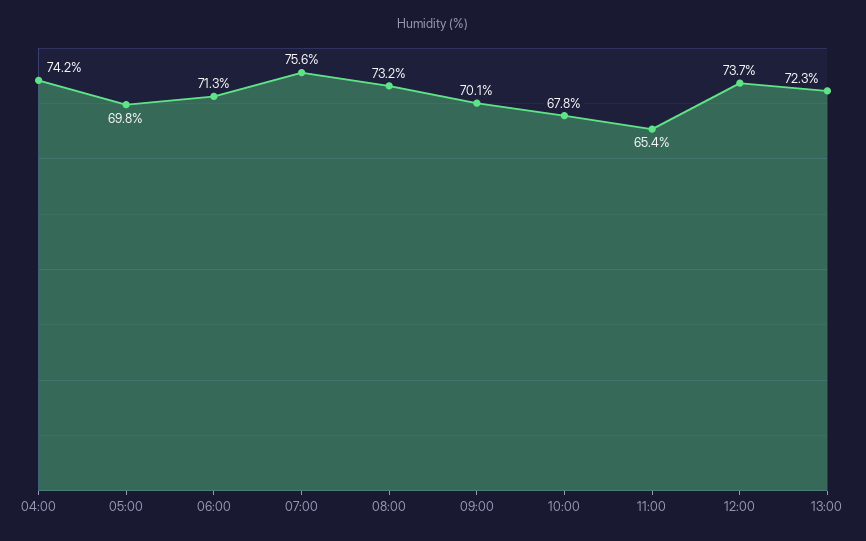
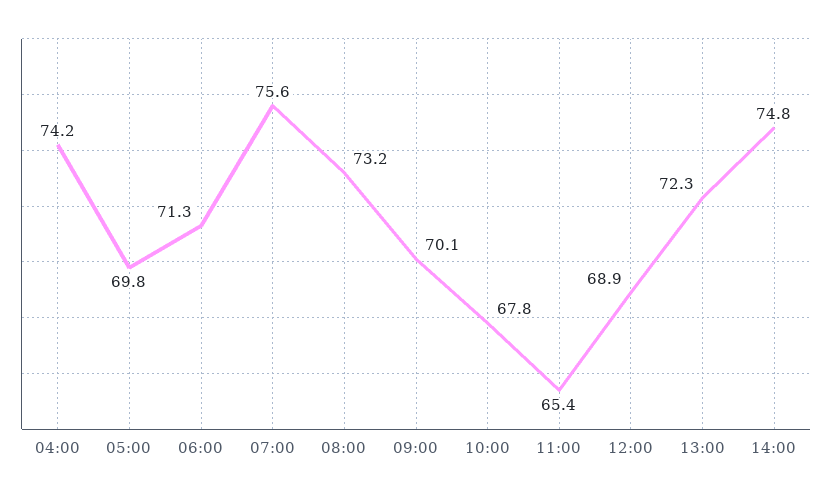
12:00: 73.7 -> 68.9
14:00: none -> 74.8

